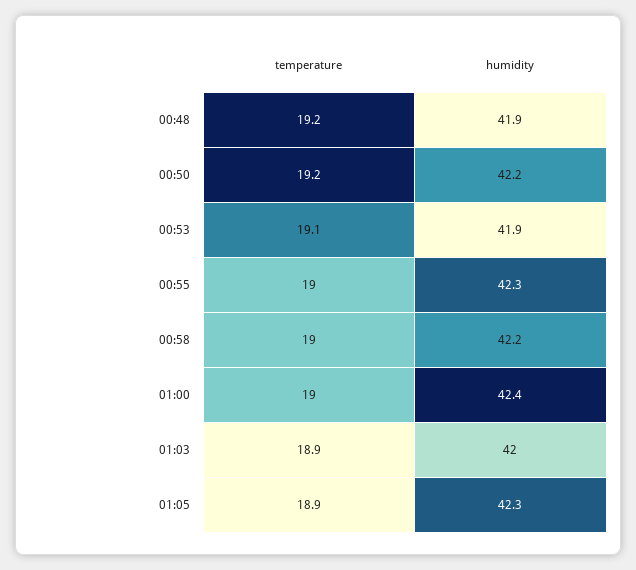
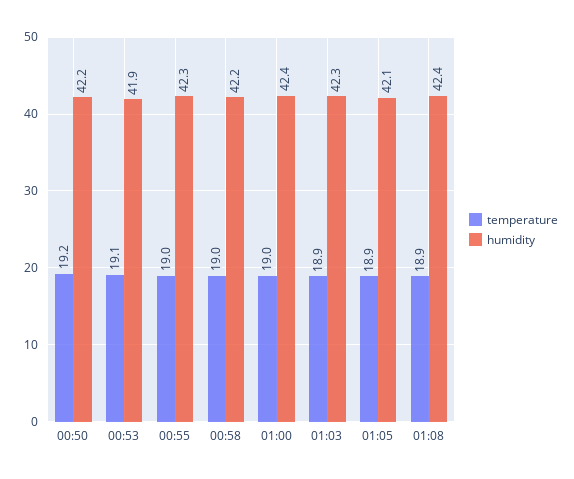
temperature, 00:48: 19.2 -> none
humidity, 00:48: 41.9 -> none
humidity, 01:03: 42 -> 42.3
humidity, 01:05: 42.3 -> 42.1
temperature, 01:08: none -> 18.9
humidity, 01:08: none -> 42.4

